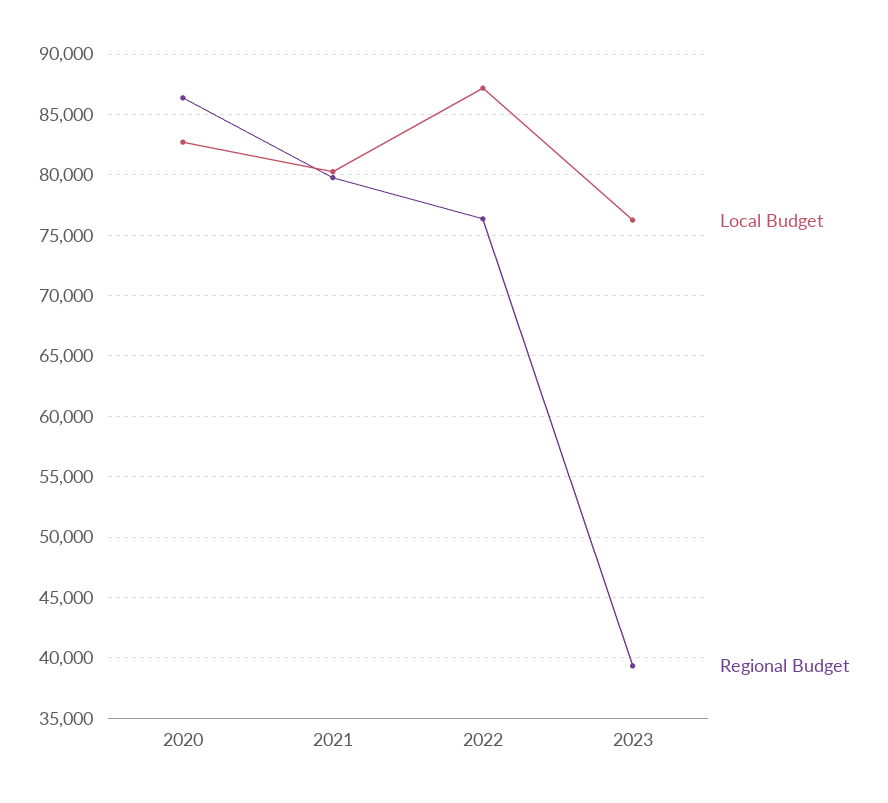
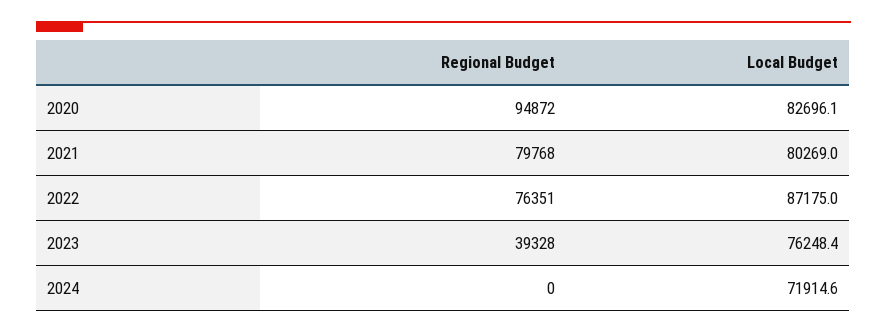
Regional Budget, 2020: 86500 -> 94872
Regional Budget, 2024: none -> 0
Local Budget, 2024: none -> 71914.6

